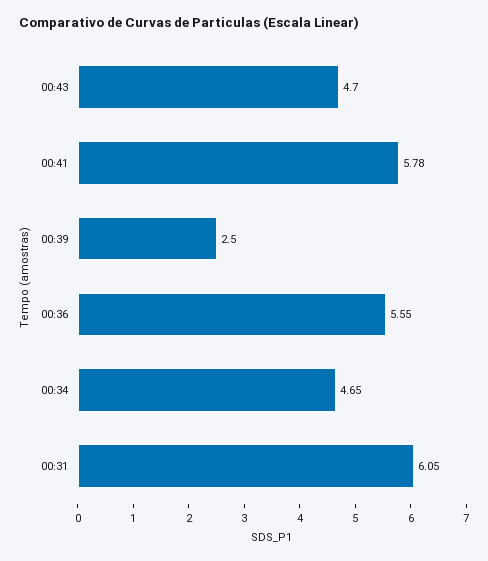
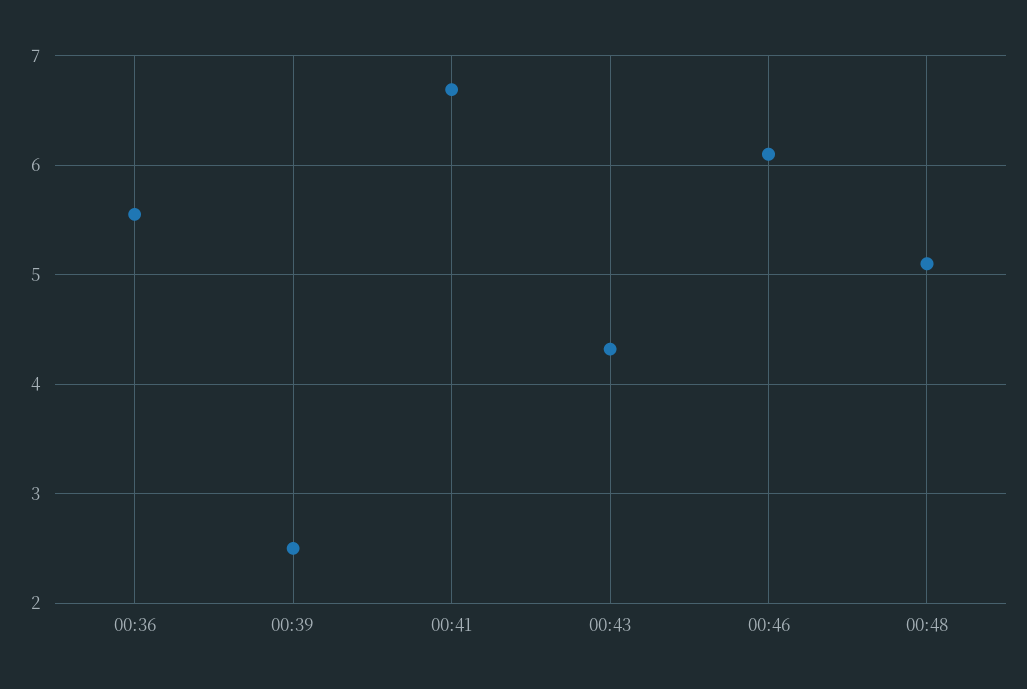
00:43: 4.7 -> 4.3
00:41: 5.78 -> 6.7
00:34: 4.65 -> none
00:31: 6.05 -> none
00:46: none -> 6.1
00:48: none -> 5.1

